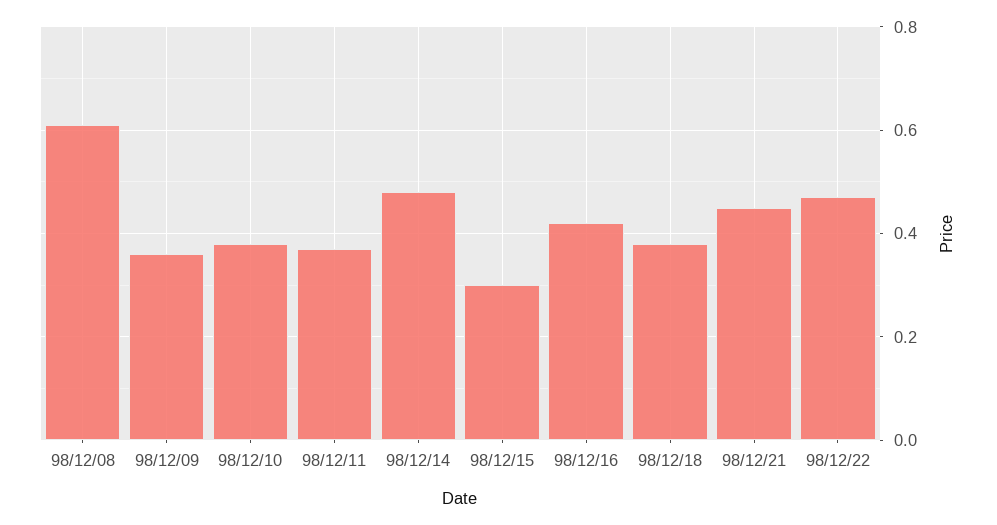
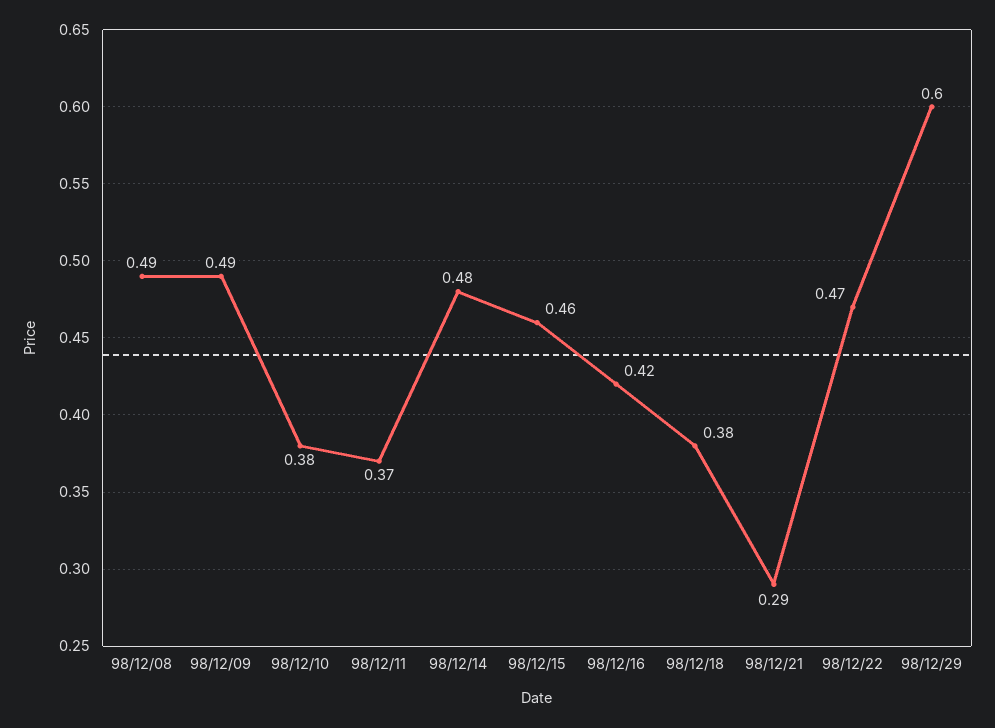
98/12/08: 0.6 -> 0.49
98/12/09: 0.35 -> 0.49
98/12/15: 0.3 -> 0.46
98/12/21: 0.45 -> 0.29
98/12/29: none -> 0.6

